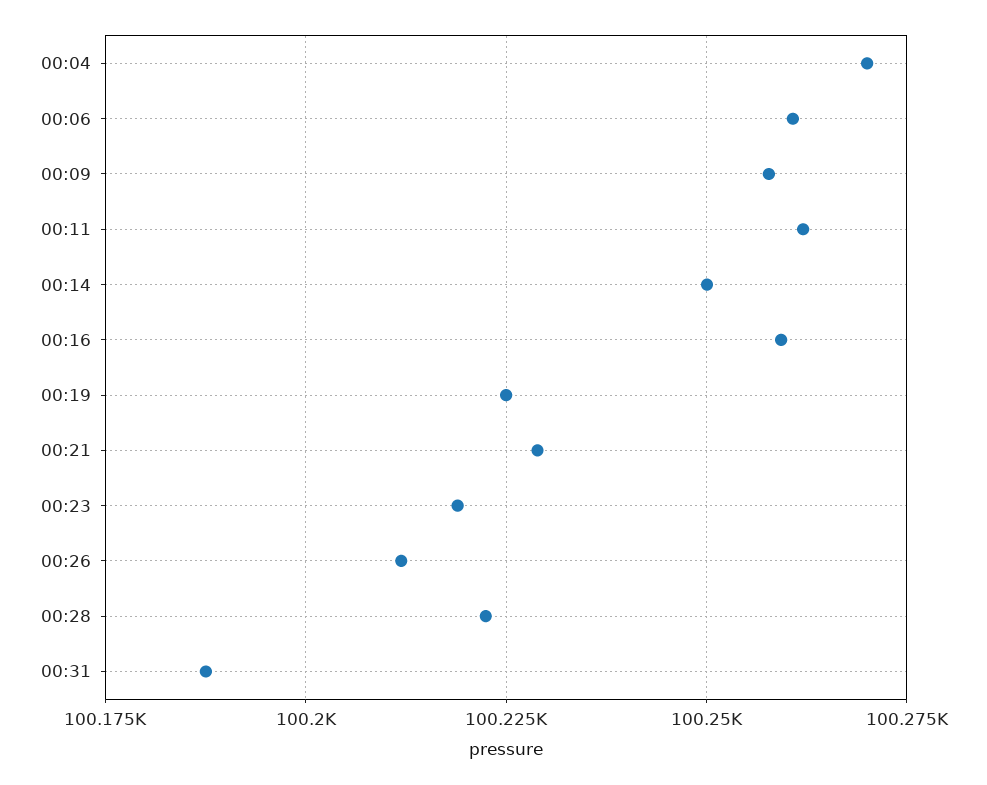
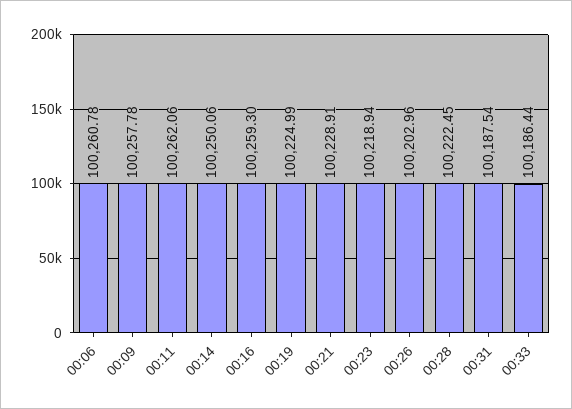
00:04: 100270 -> none
00:26: 100212.5 -> 100202.96
00:33: none -> 100186.44

